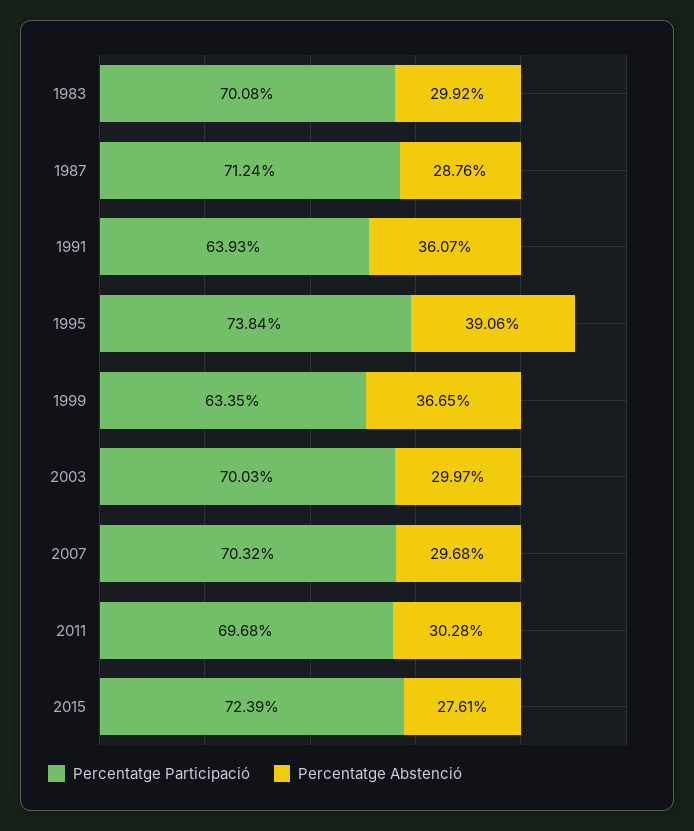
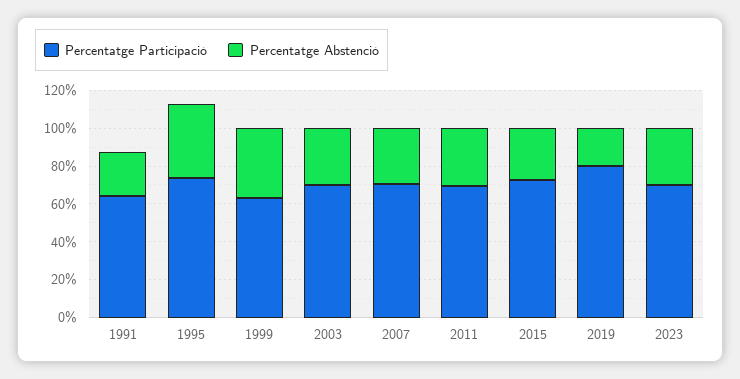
Percentatge Participació, 1983: 70.08 -> none
Percentatge Abstenció, 1983: 29.92 -> none
Percentatge Participació, 1987: 71.24 -> none
Percentatge Abstenció, 1987: 28.76 -> none
Percentatge Abstenció, 1991: 36.07 -> 25
Percentatge Participació, 2019: none -> 80
Percentatge Abstenció, 2019: none -> 20
Percentatge Participació, 2023: none -> 70
Percentatge Abstenció, 2023: none -> 30

